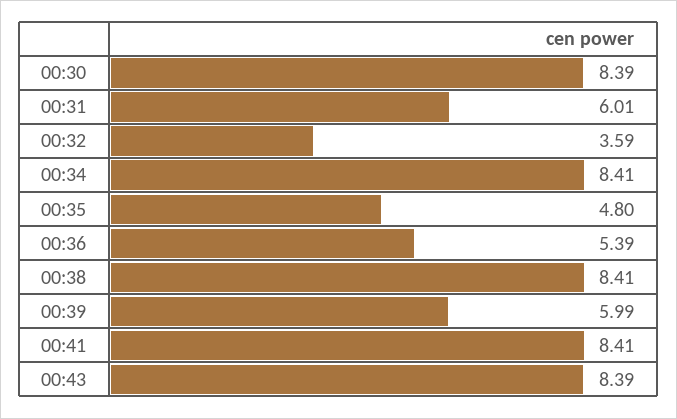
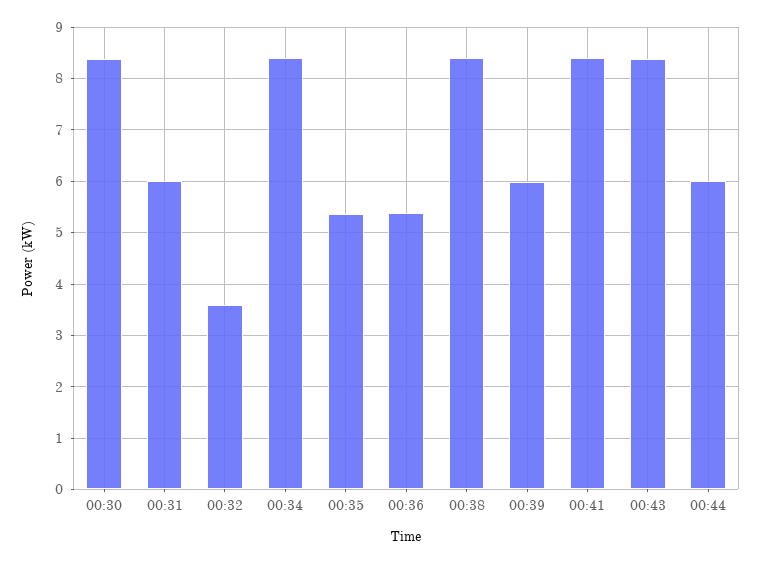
00:35: 4.8 -> 5.4
00:44: none -> 6

